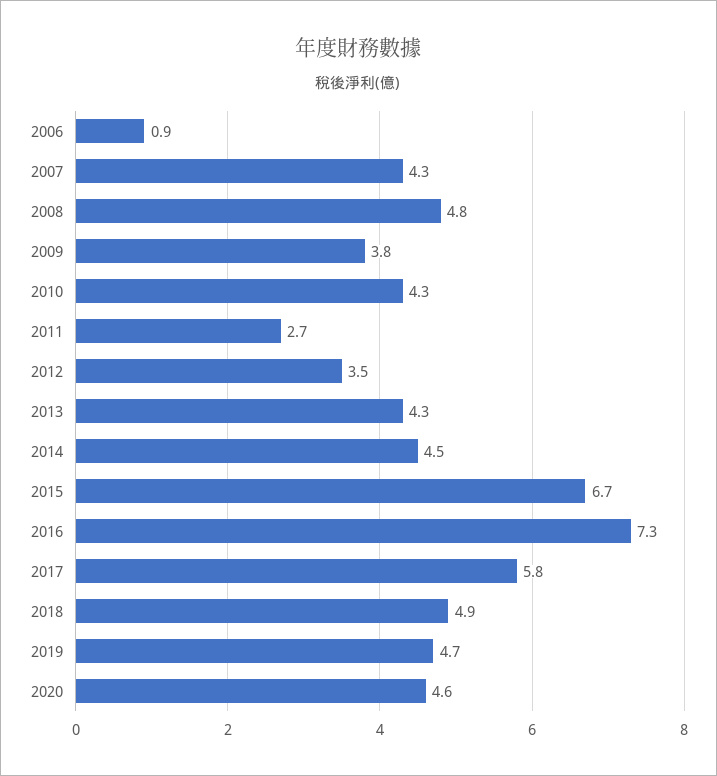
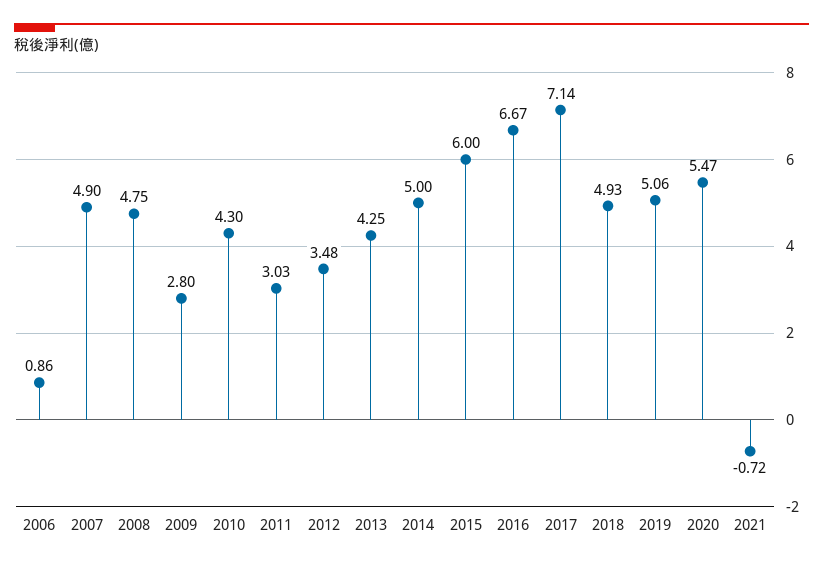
2007: 4.3 -> 4.9
2009: 3.8 -> 2.8
2011: 2.7 -> 3.03
2014: 4.5 -> 5
2015: 6.7 -> 6
2016: 7.3 -> 6.67
2017: 5.8 -> 7.14
2019: 4.7 -> 5.06
2020: 4.6 -> 5.47
2021: none -> -0.72

